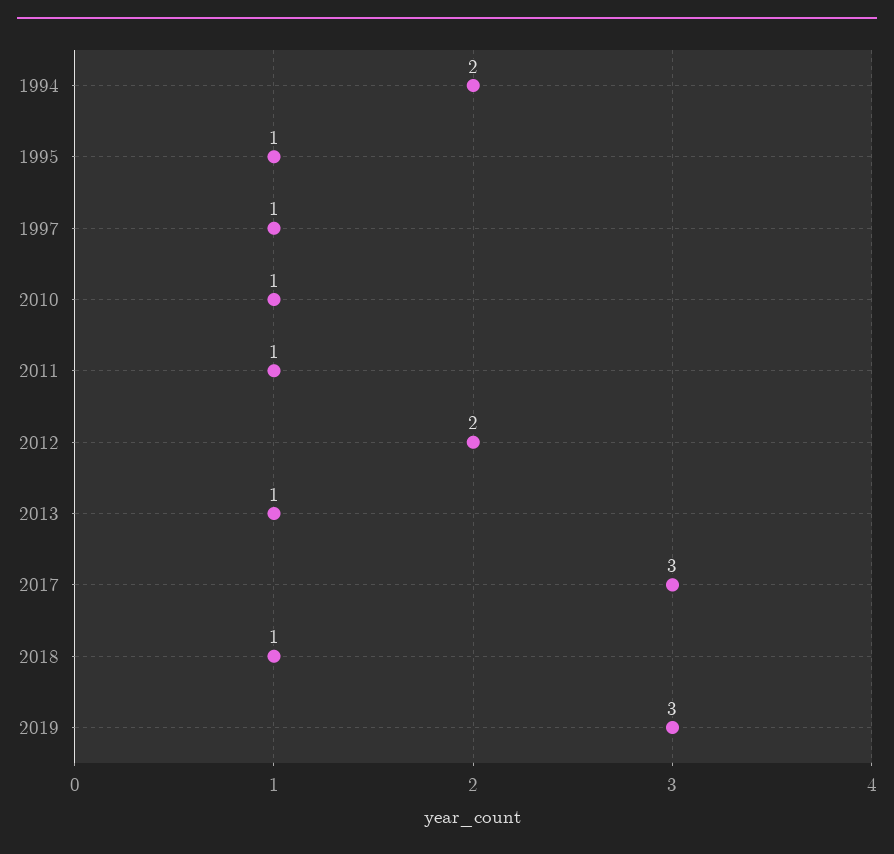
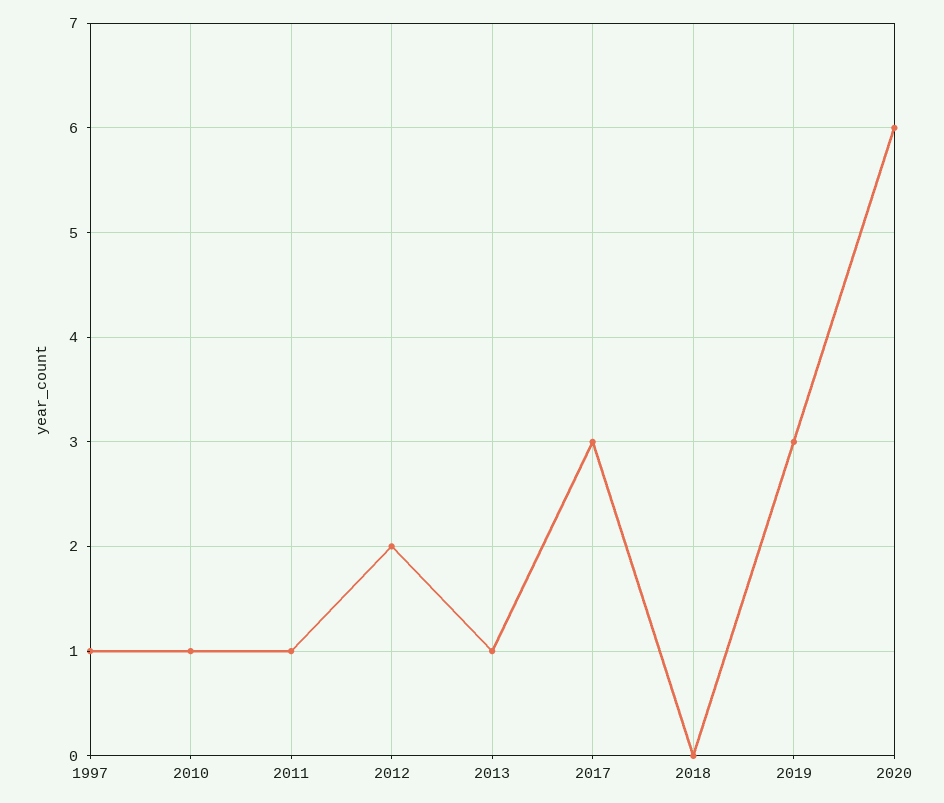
1994: 2 -> none
1995: 1 -> none
2018: 1 -> 0
2020: none -> 6

